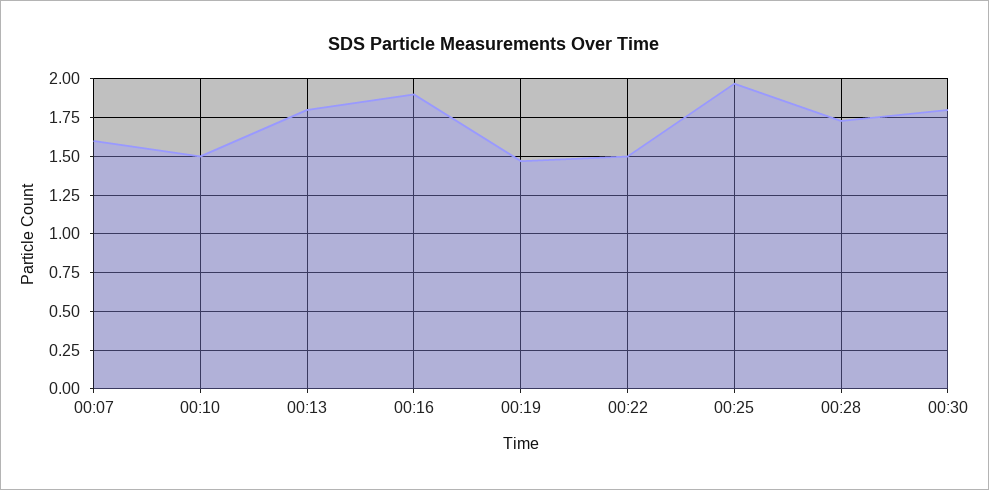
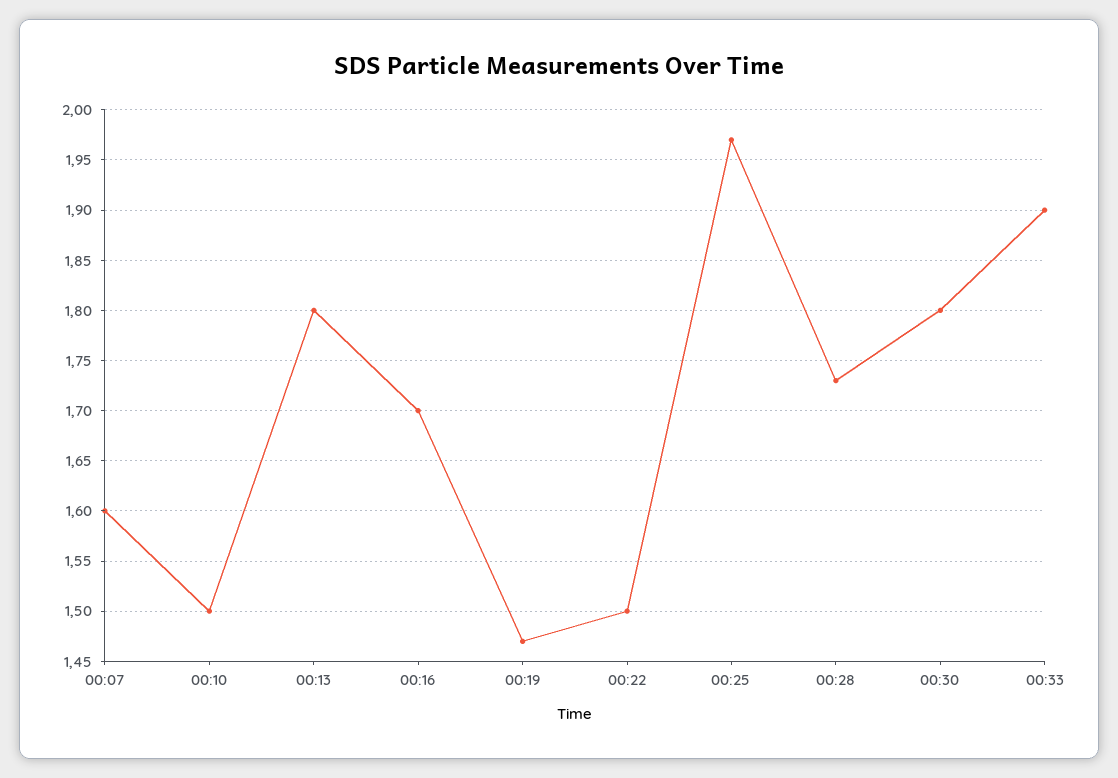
00:16: 1.9 -> 1.7
00:33: none -> 1.9

